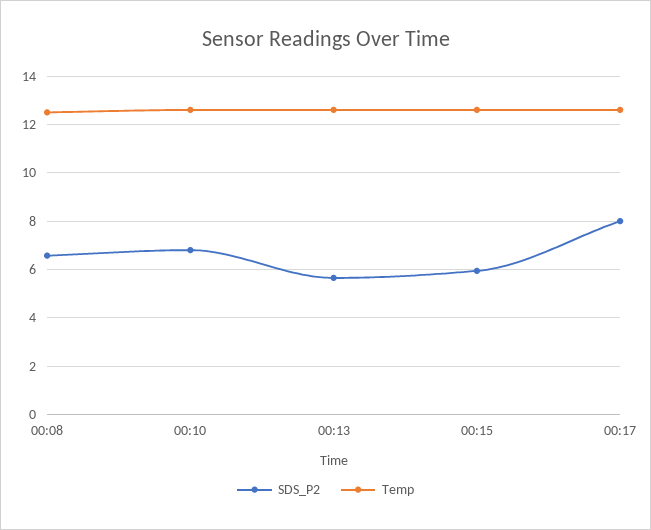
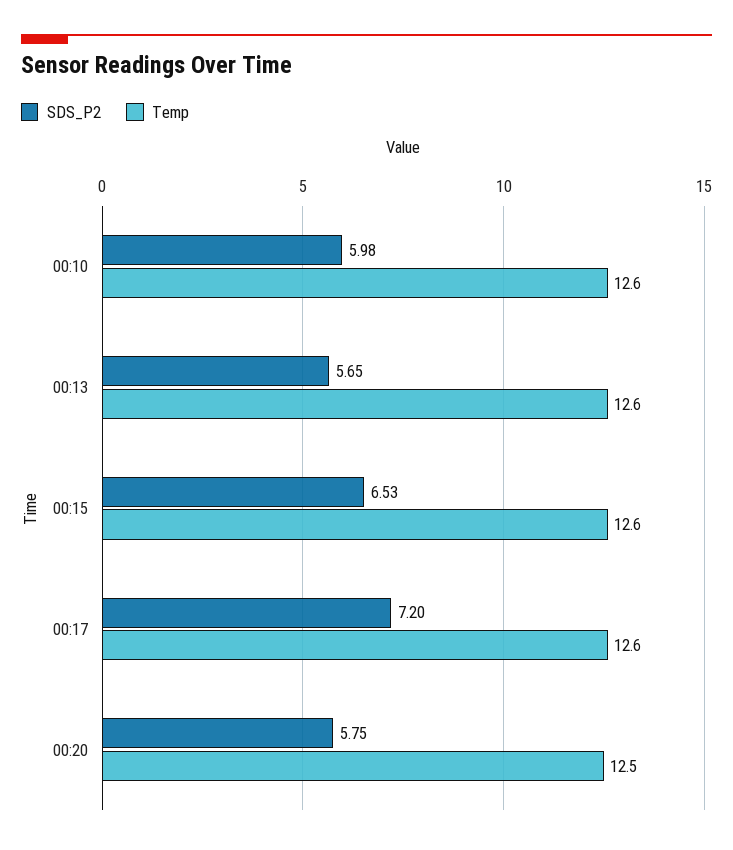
SDS_P2, 00:08: 6.5 -> none
Temp, 00:08: 12.5 -> none
SDS_P2, 00:10: 6.75 -> 5.98
SDS_P2, 00:15: 6 -> 6.53
SDS_P2, 00:17: 8 -> 7.2
SDS_P2, 00:20: none -> 5.75
Temp, 00:20: none -> 12.5

